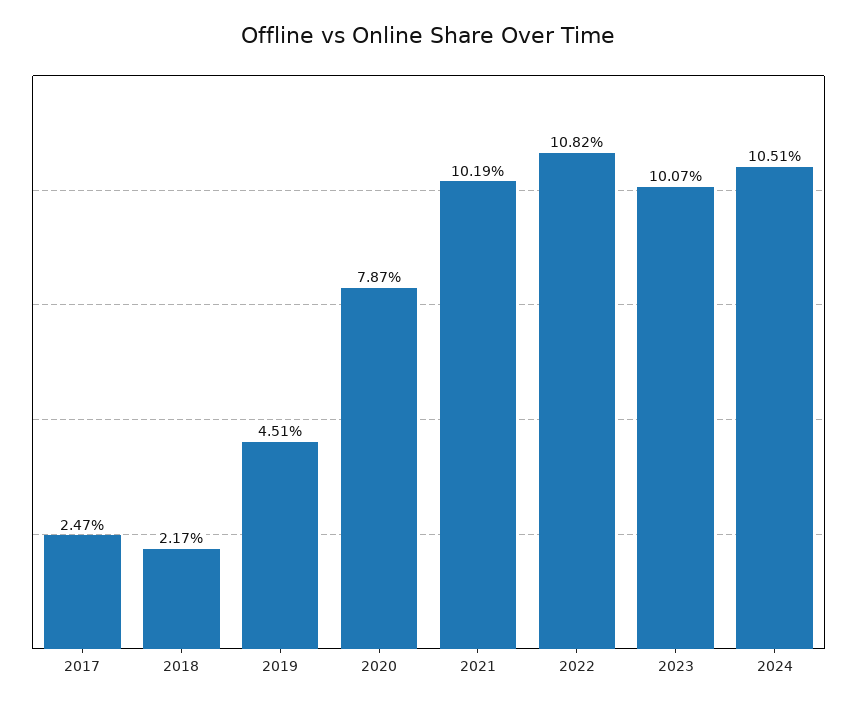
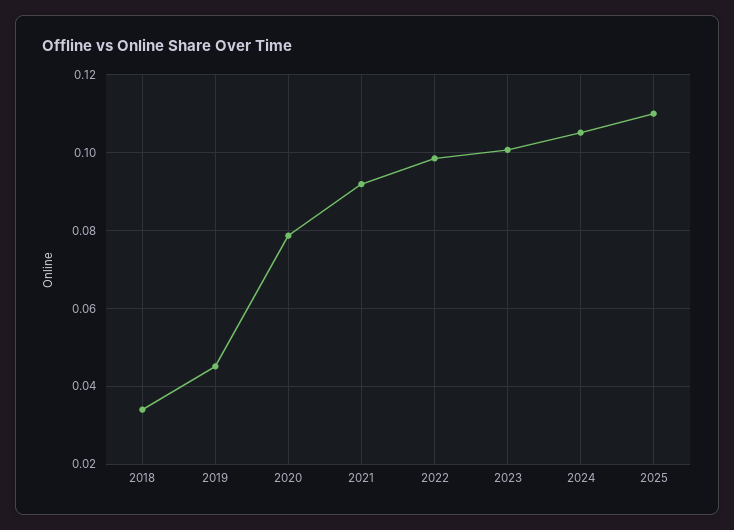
2017: 0.0247 -> none
2018: 0.0217 -> 0.034
2021: 0.1019 -> 0.092
2022: 0.1082 -> 0.098
2025: none -> 0.11

